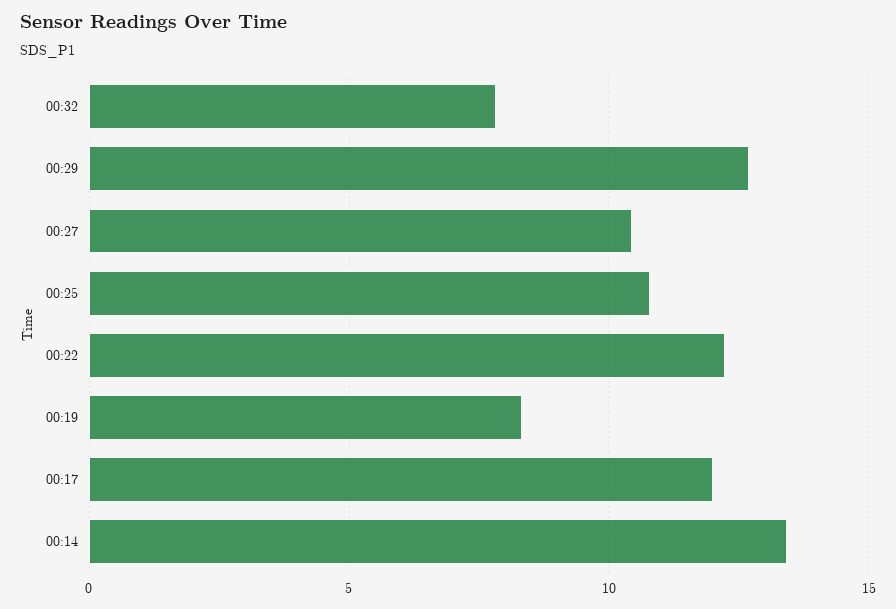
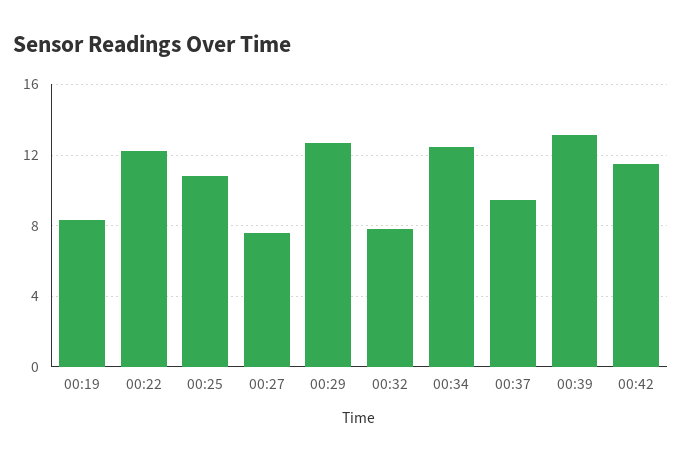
00:27: 10.5 -> 7.5
00:17: 12 -> none
00:14: 13.5 -> none
00:34: none -> 12.5
00:37: none -> 9.5
00:39: none -> 13
00:42: none -> 11.5

